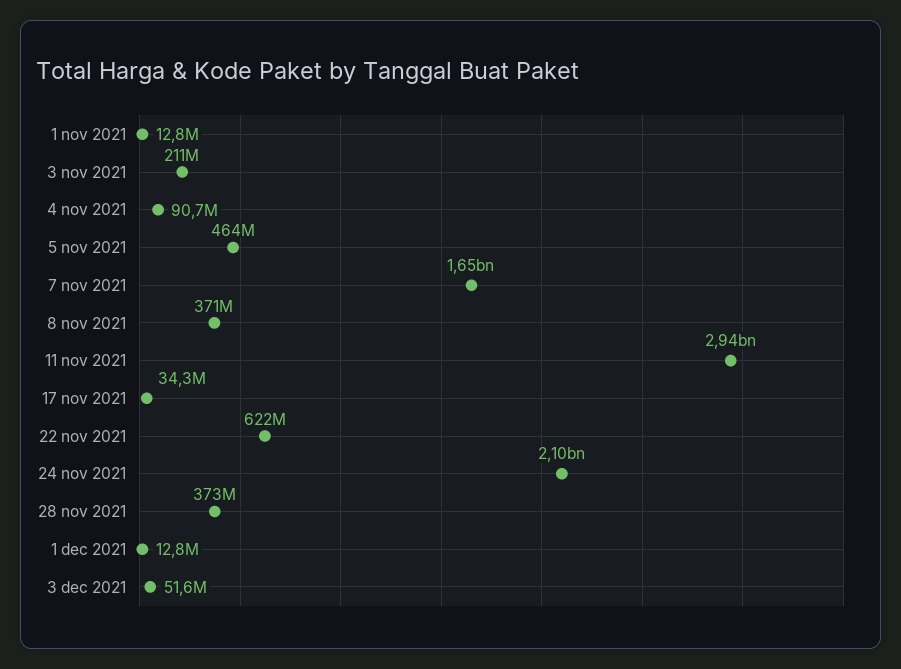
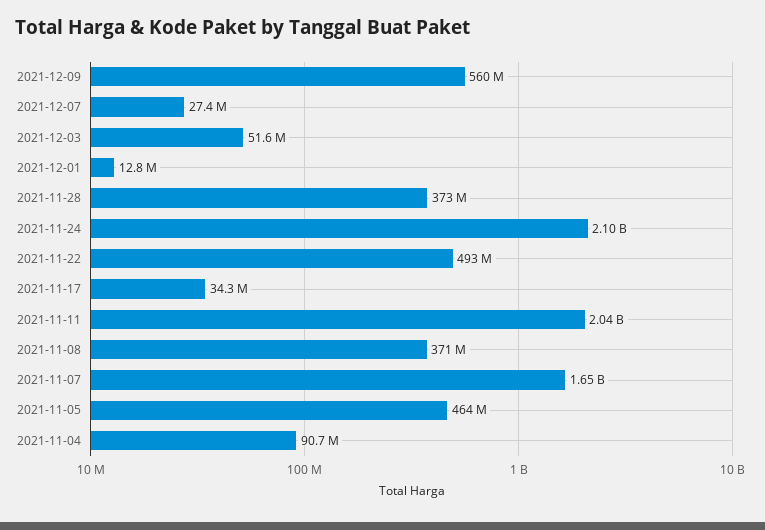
1 nov 2021: 12800000 -> none
3 nov 2021: 211000000 -> none
11 nov 2021: 2940000000 -> 2040000000
22 nov 2021: 622000000 -> 493000000
2021-12-09: none -> 560000000
2021-12-07: none -> 27400000

